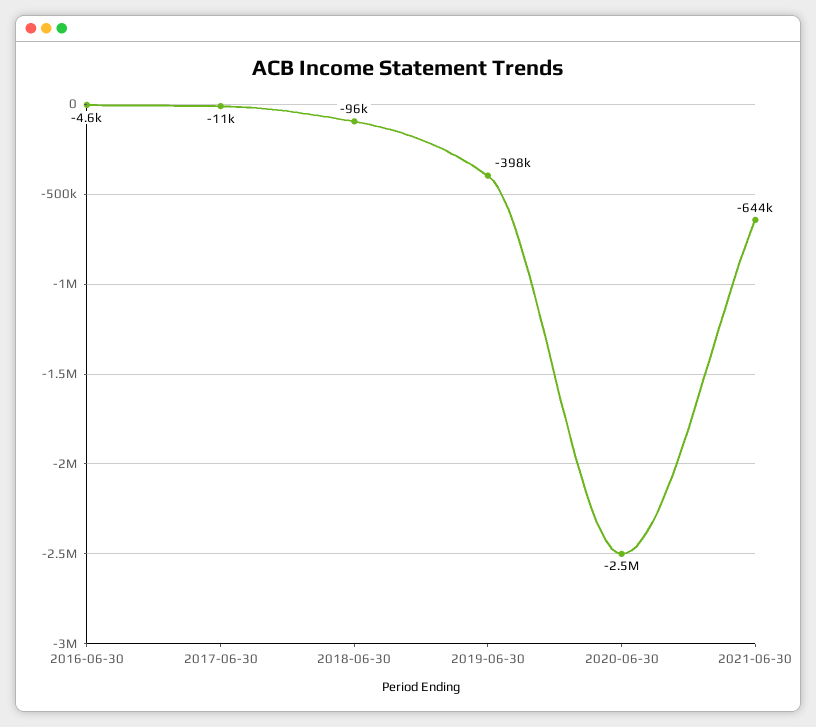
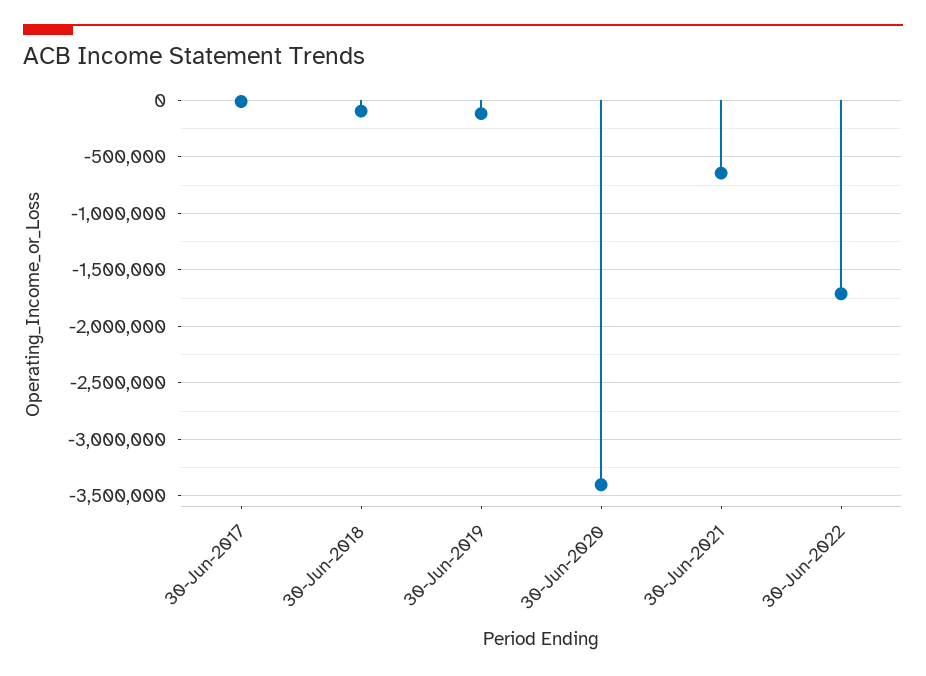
2016-06-30: -4600 -> none
2019-06-30: -398000 -> -100000
2020-06-30: -2500000 -> -3400000
30-Jun-2022: none -> -1700000

